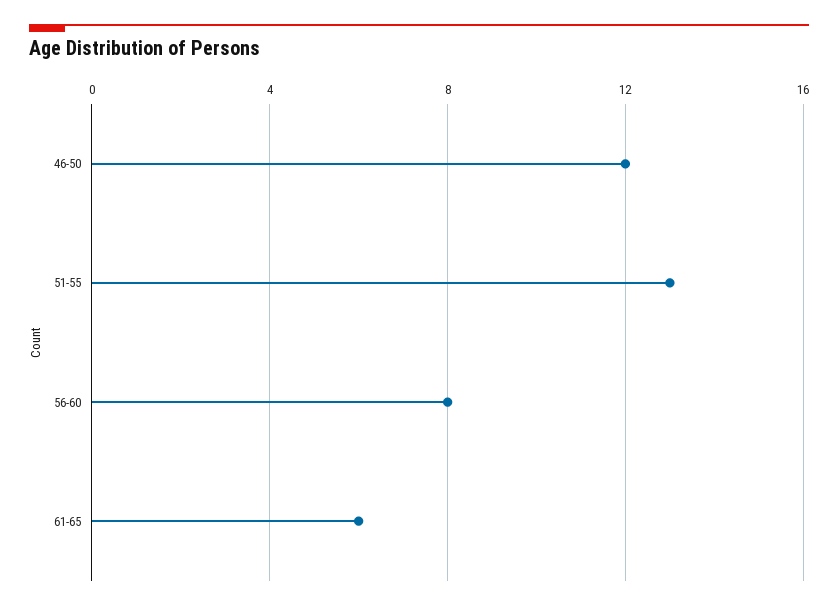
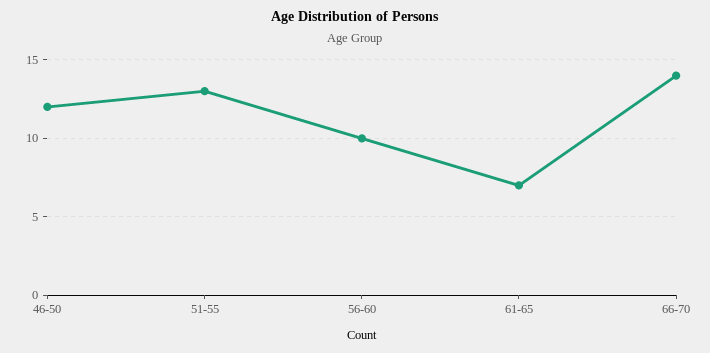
56-60: 8 -> 10
61-65: 6 -> 7
66-70: none -> 14

